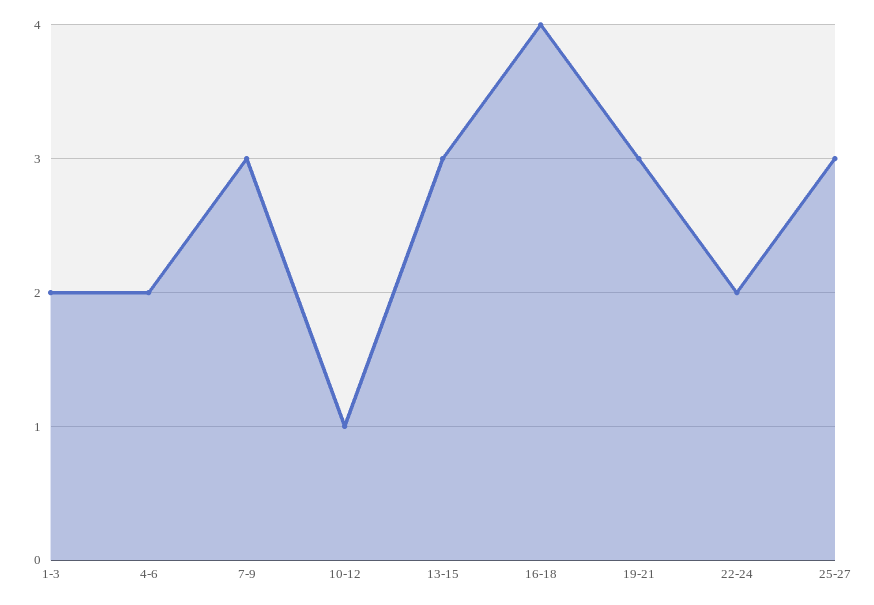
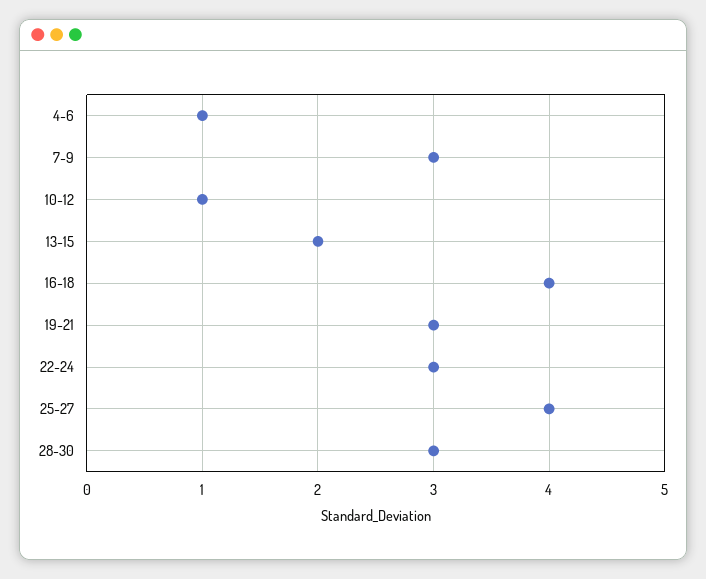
1-3: 2 -> none
4-6: 2 -> 1
13-15: 3 -> 2
22-24: 2 -> 3
25-27: 3 -> 4
28-30: none -> 3

